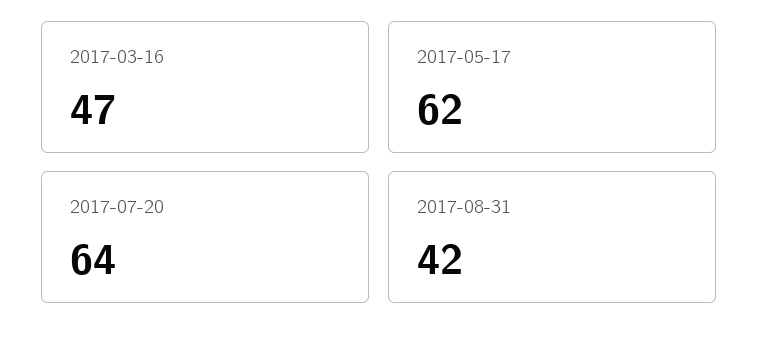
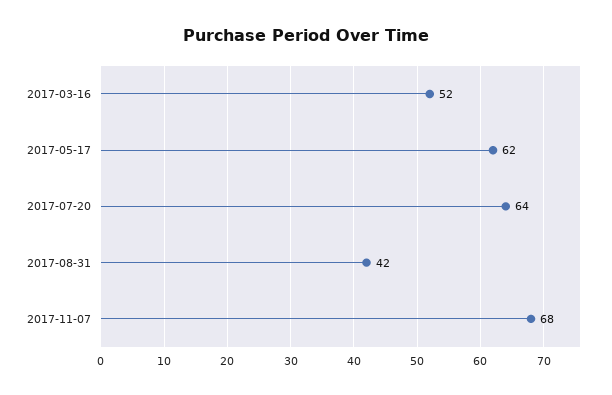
2017-03-16: 47 -> 52
2017-11-07: none -> 68

